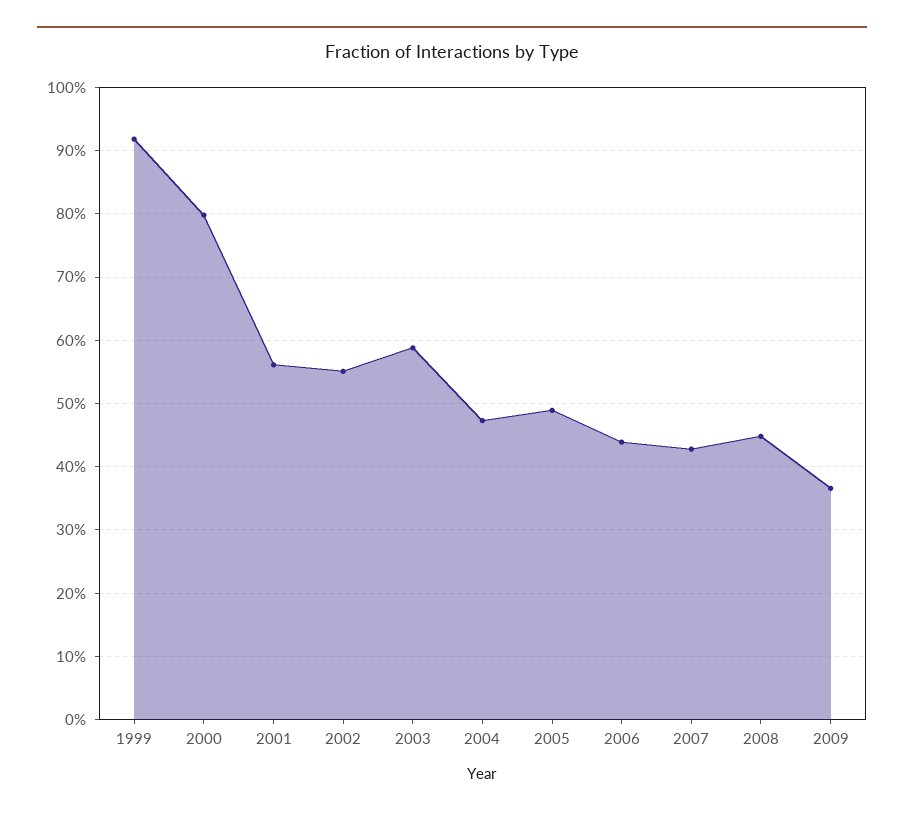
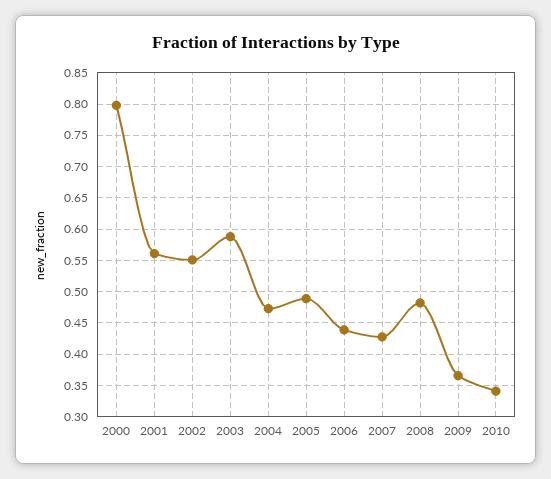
1999: 0.92 -> none
2008: 0.45 -> 0.48
2010: none -> 0.34

